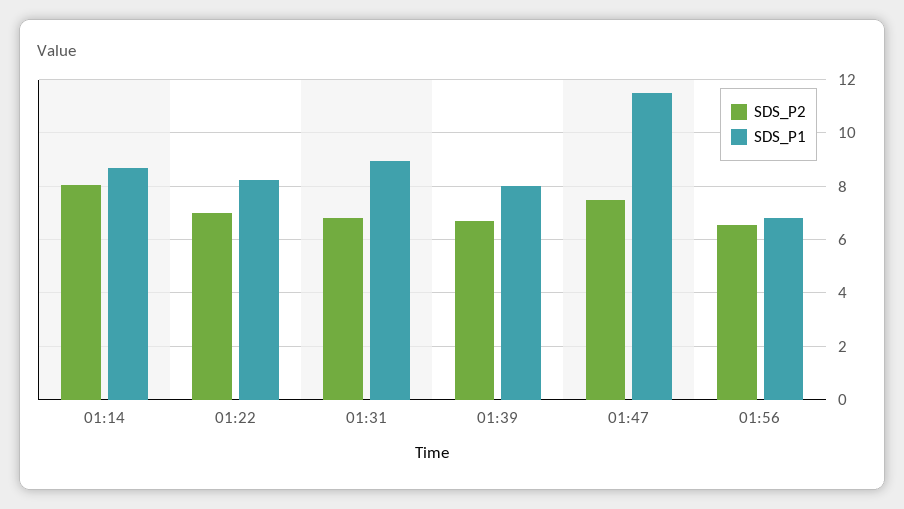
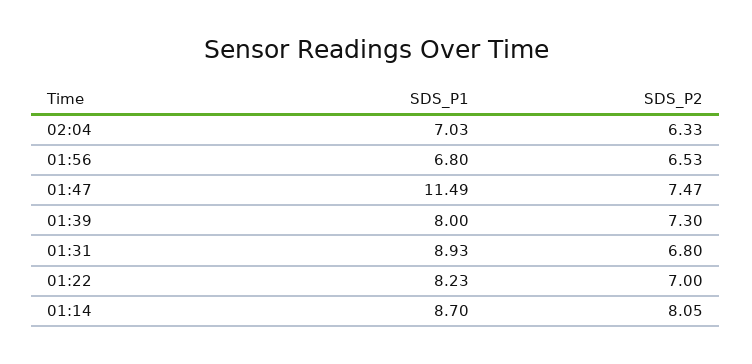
SDS_P2, 01:39: 6.75 -> 7.3
SDS_P1, 02:04: none -> 7.03
SDS_P2, 02:04: none -> 6.33

